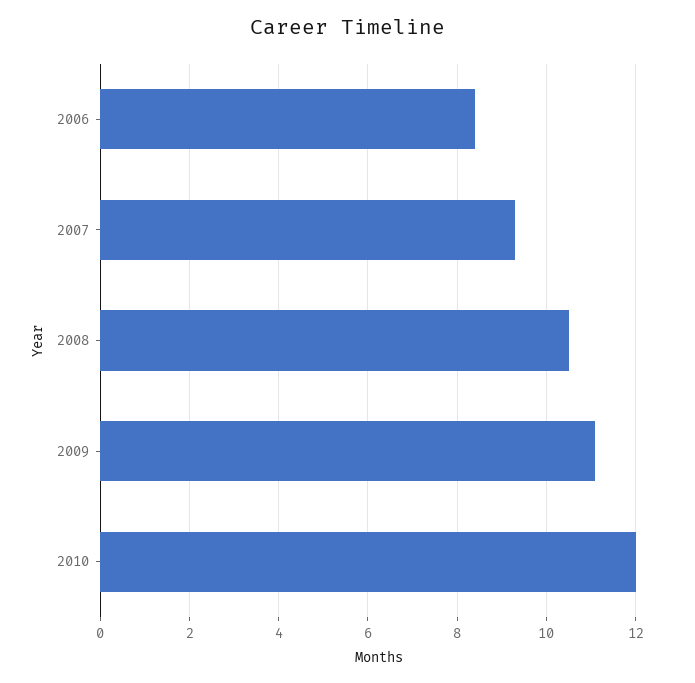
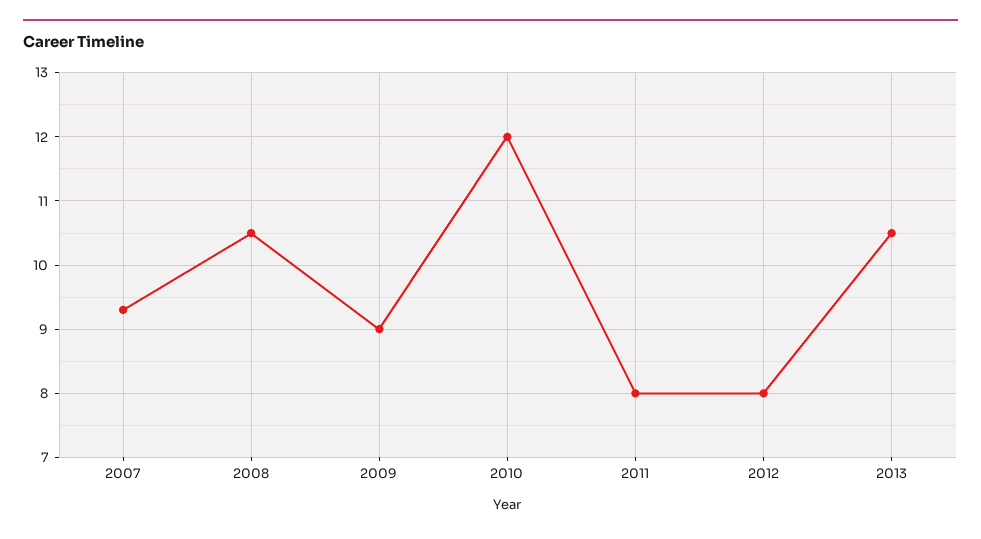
2006: 8.5 -> none
2009: 11 -> 9
2011: none -> 8
2012: none -> 8
2013: none -> 10.5

